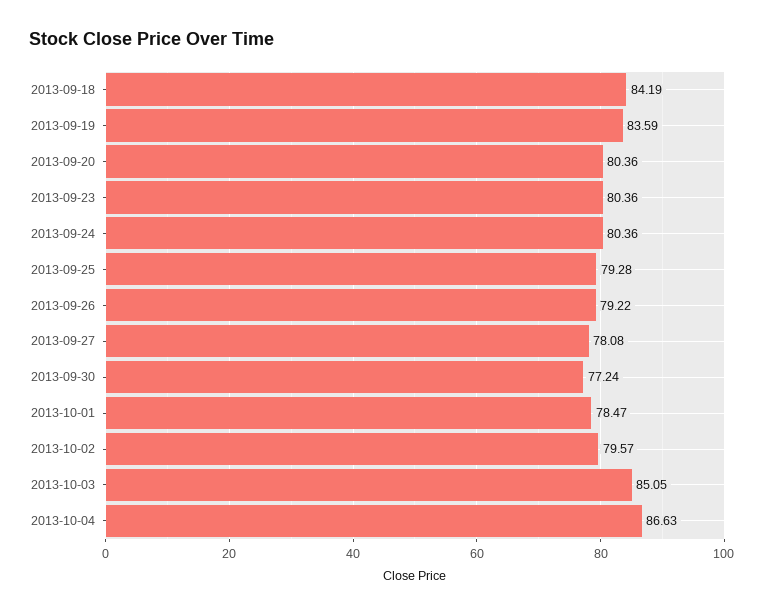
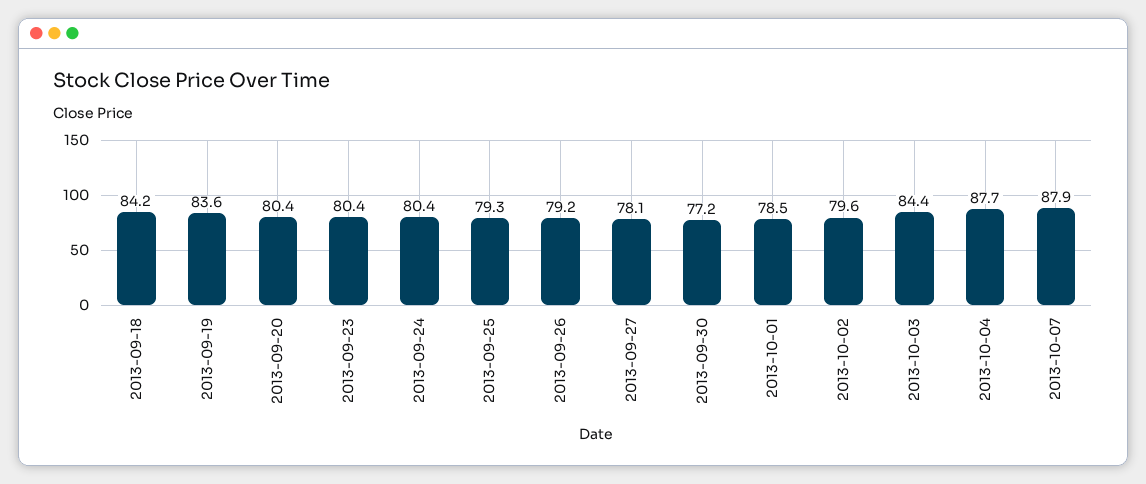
2013-10-03: 85.05 -> 84.4
2013-10-04: 86.63 -> 87.7
2013-10-07: none -> 87.9

